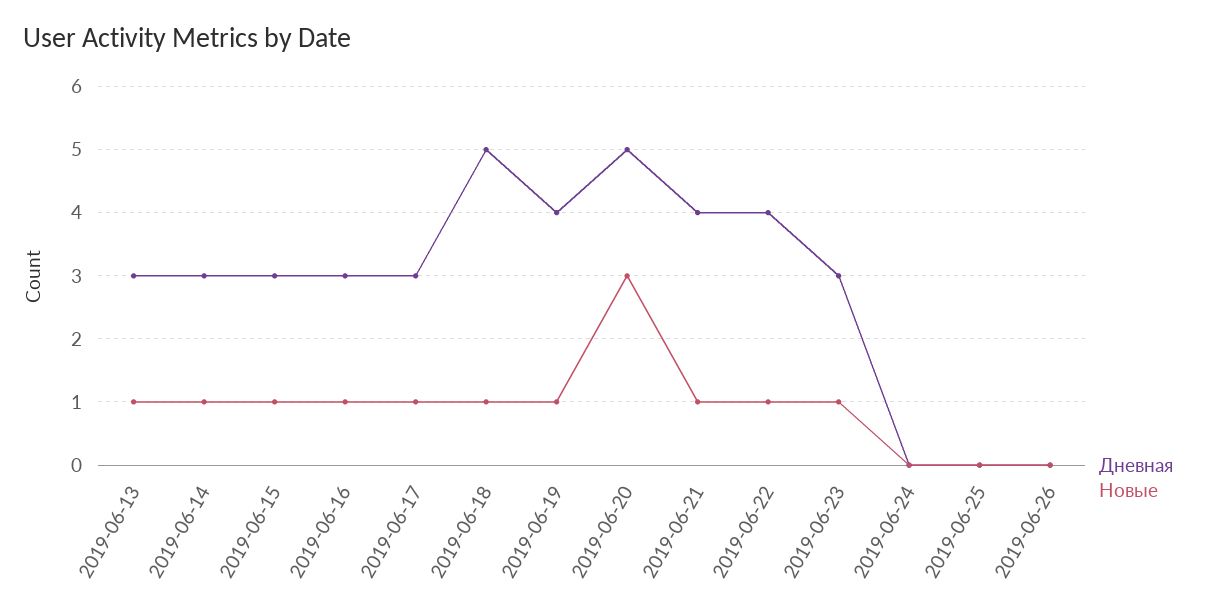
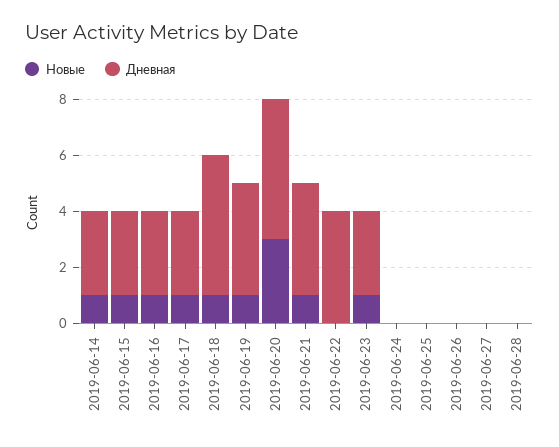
Дневная, 2019-06-13: 3 -> none
Новые, 2019-06-13: 1 -> none
Новые, 2019-06-22: 1 -> 0
Новые, 2019-06-27: none -> 0
Дневная, 2019-06-27: none -> 0
Новые, 2019-06-28: none -> 0
Дневная, 2019-06-28: none -> 0

